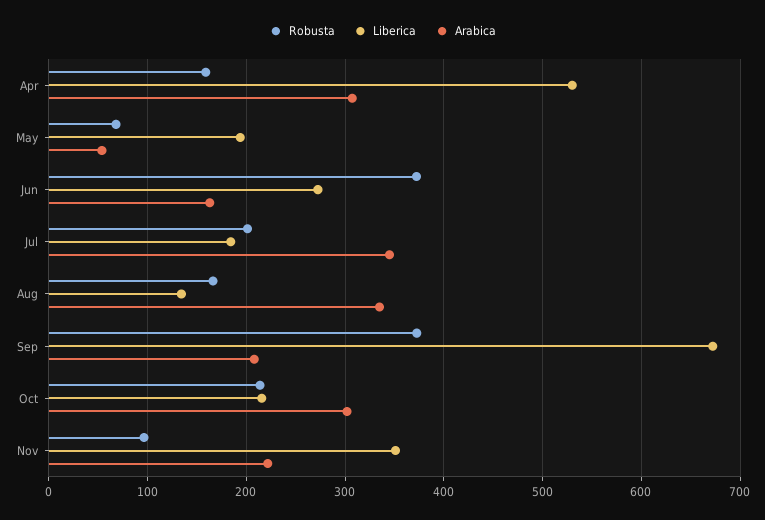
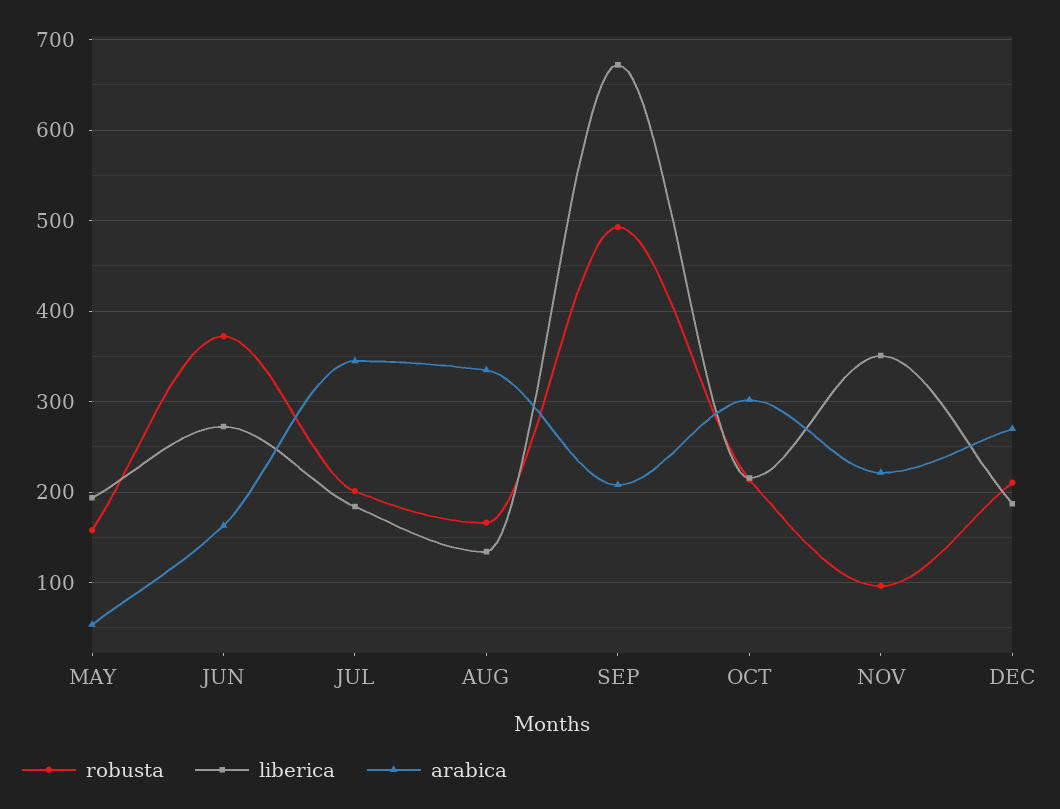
Robusta, Apr: 160 -> none
Liberica, Apr: 530 -> none
Arabica, Apr: 310 -> none
Robusta, May: 70 -> 160
Robusta, Sep: 370 -> 490
Robusta, DEC: none -> 210
Liberica, DEC: none -> 190
Arabica, DEC: none -> 270

